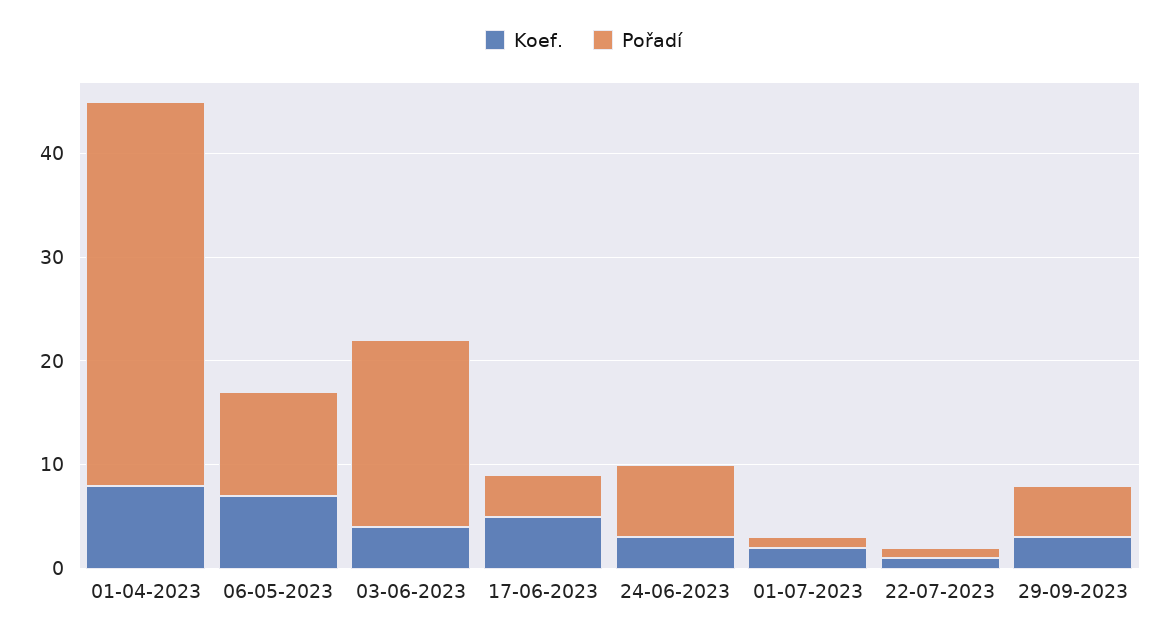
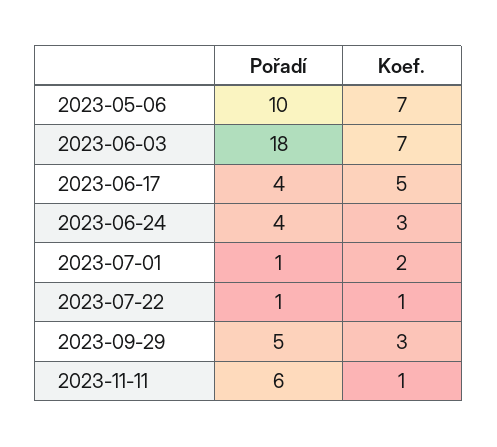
Koef., 01-04-2023: 8 -> none
Pořadí, 01-04-2023: 37 -> none
Koef., 03-06-2023: 4 -> 7
Pořadí, 24-06-2023: 7 -> 4
Pořadí, 2023-11-11: none -> 6
Koef., 2023-11-11: none -> 1

